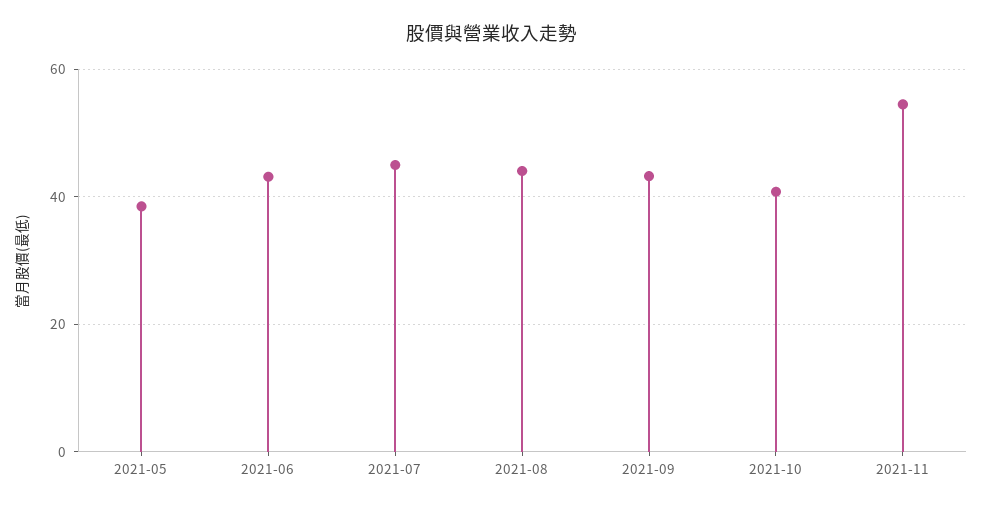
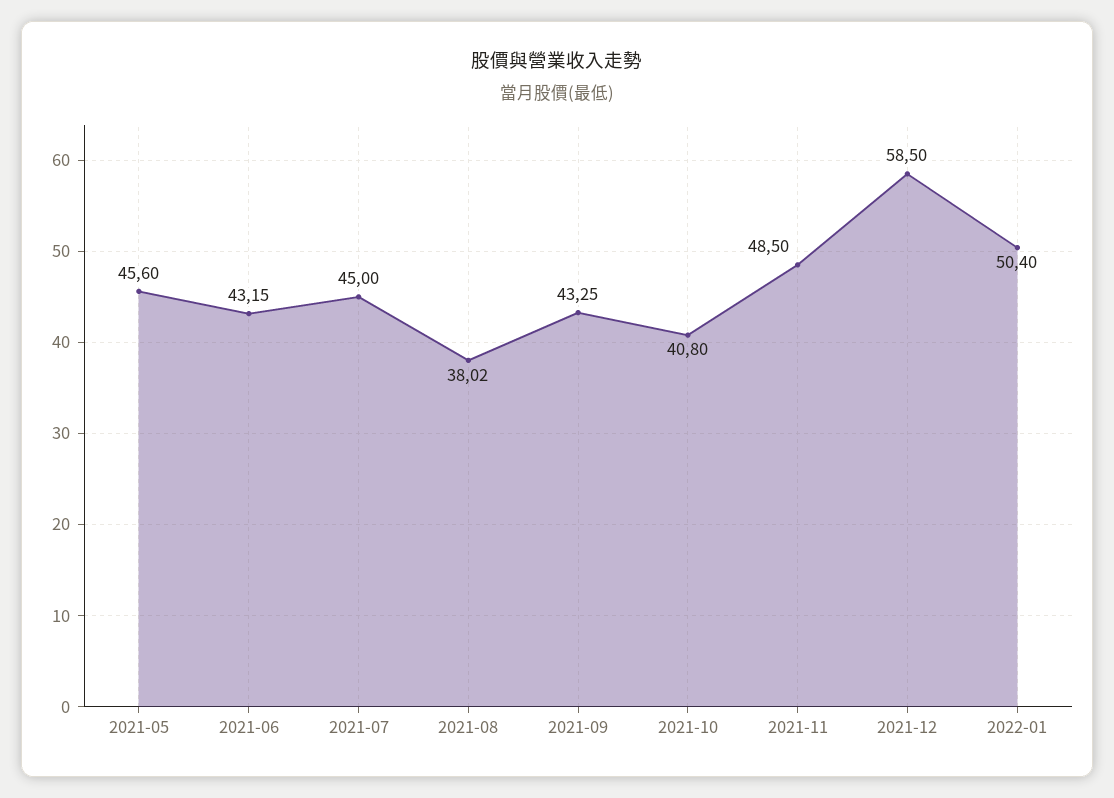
2021-05: 38 -> 45.6
2021-08: 44 -> 38.02
2021-11: 54 -> 48.5
2021-12: none -> 58.5
2022-01: none -> 50.4

